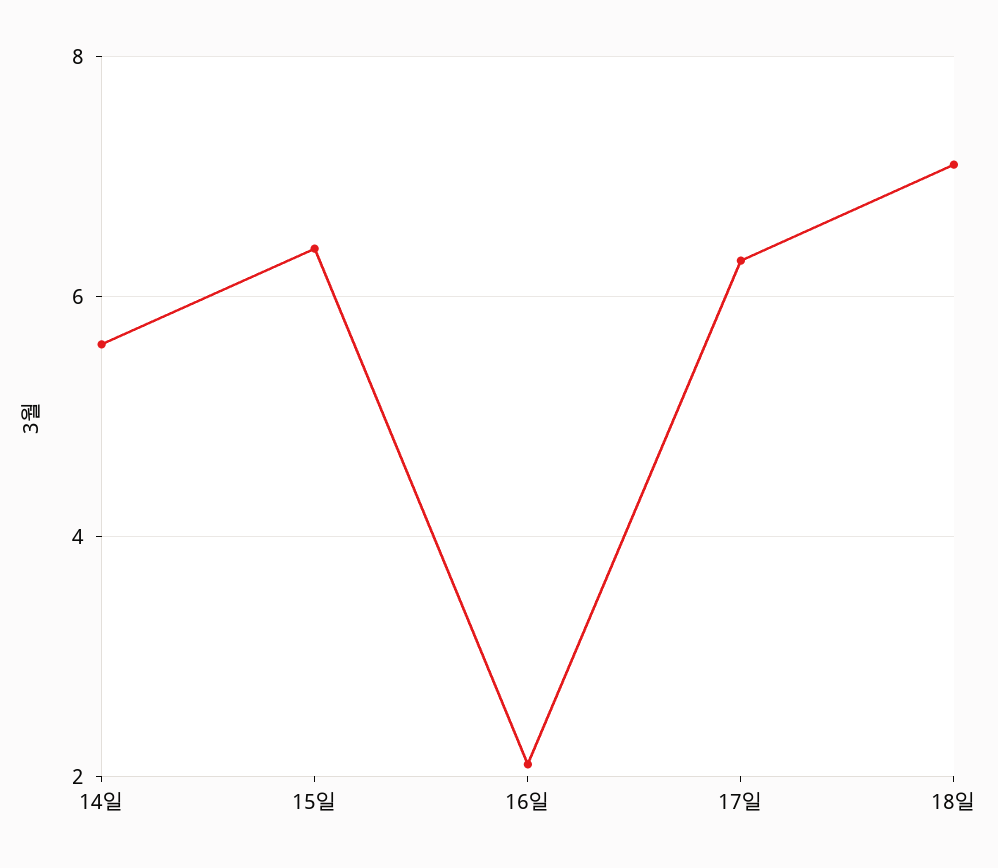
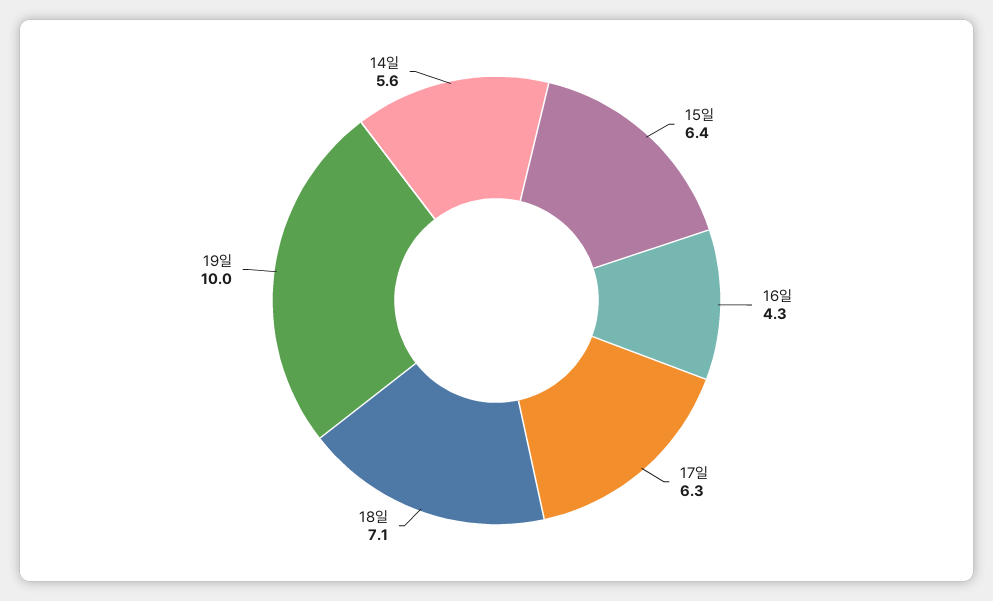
16일: 2 -> 4.3
19일: none -> 10

